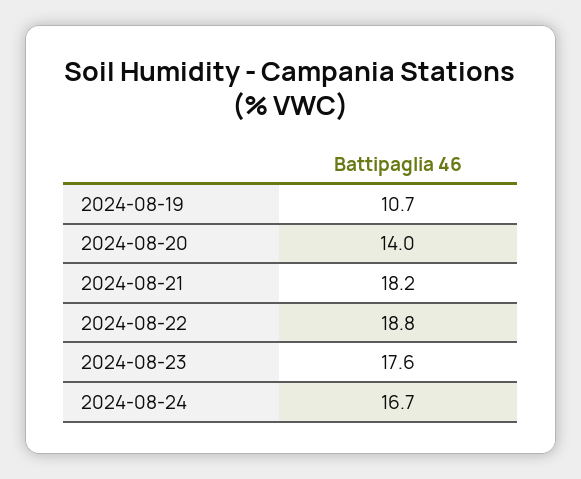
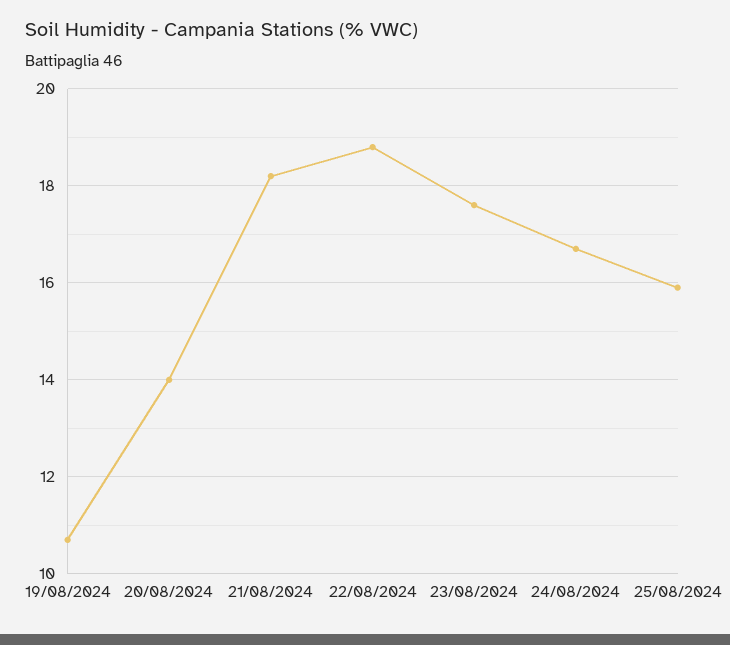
25/08/2024: none -> 16

